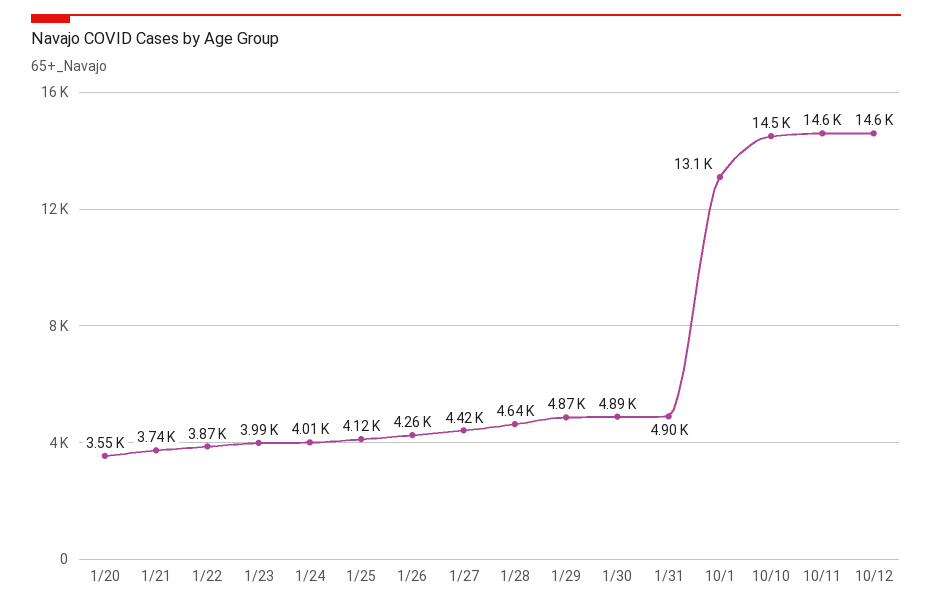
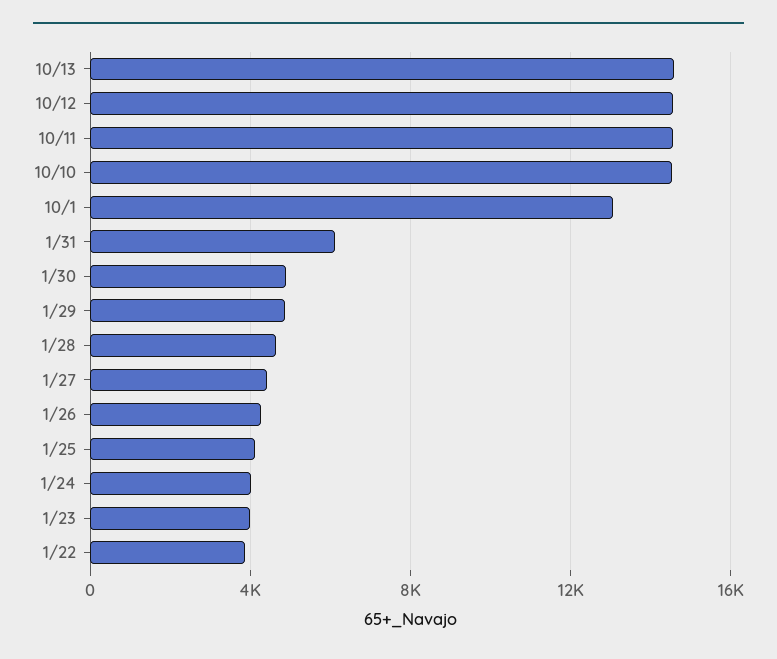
1/20: 3550 -> none
1/21: 3740 -> none
1/31: 4900 -> 6000
10/13: none -> 14500

